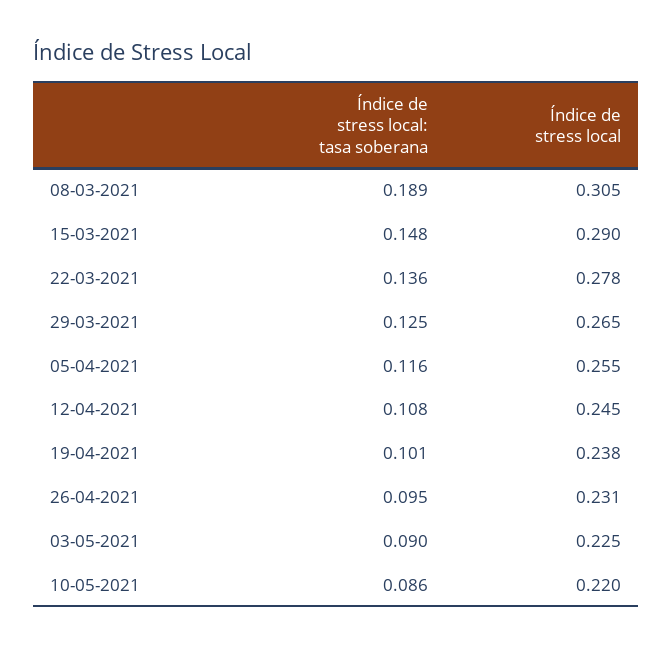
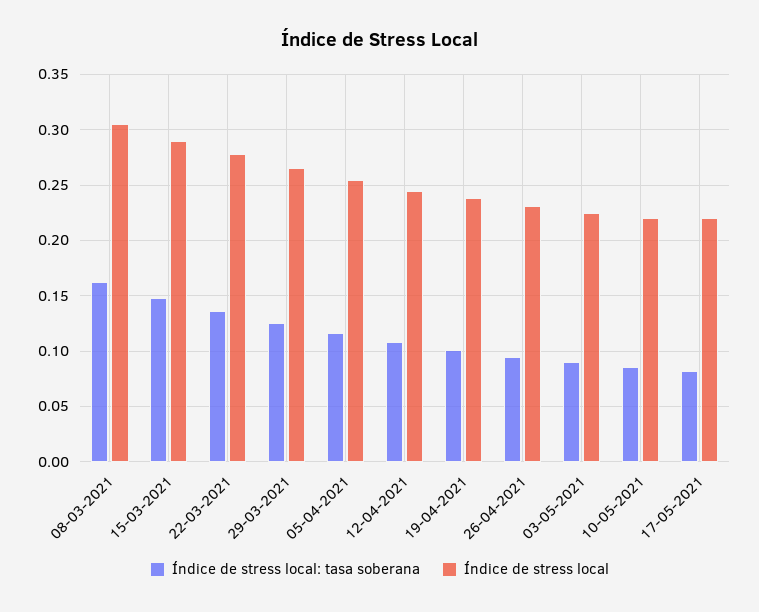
Índice de stress local: tasa soberana, 08-03-2021: 0.189 -> 0.16
Índice de stress local: tasa soberana, 17-05-2021: none -> 0.08
Índice de stress local, 17-05-2021: none -> 0.22

